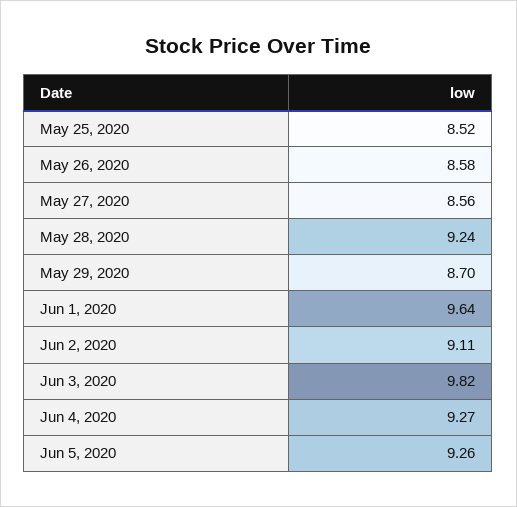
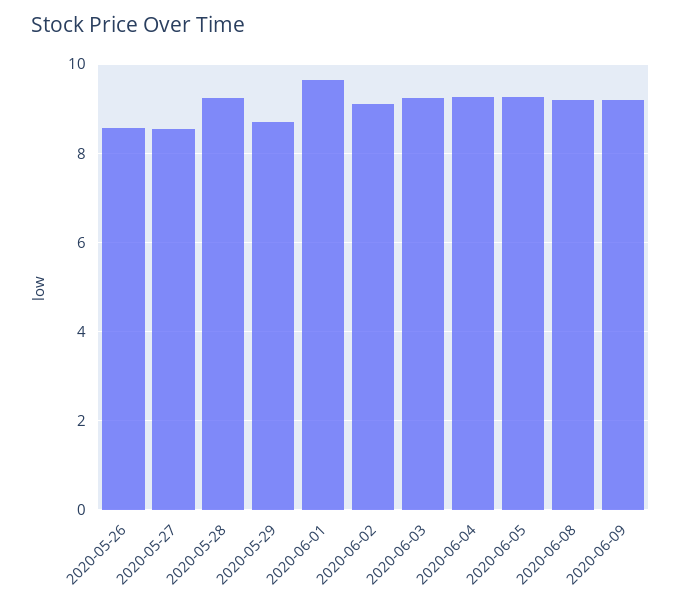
May 25, 2020: 8.52 -> none
Jun 3, 2020: 9.82 -> 9.2
2020-06-08: none -> 9.2
2020-06-09: none -> 9.2

